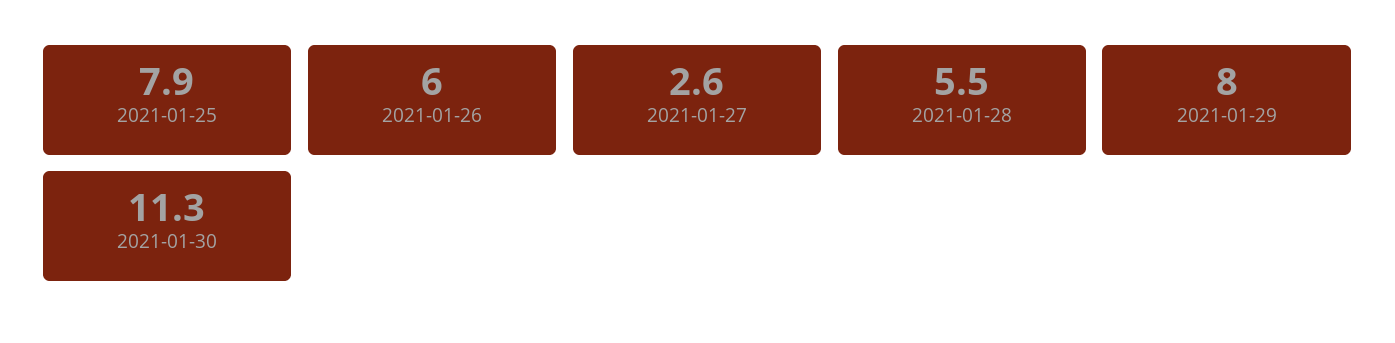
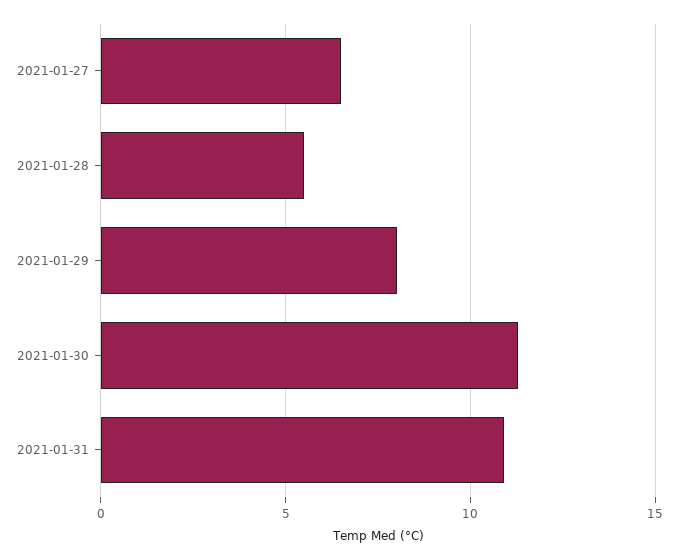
2021-01-25: 7.9 -> none
2021-01-26: 6 -> none
2021-01-27: 2.6 -> 6.5
2021-01-31: none -> 11

